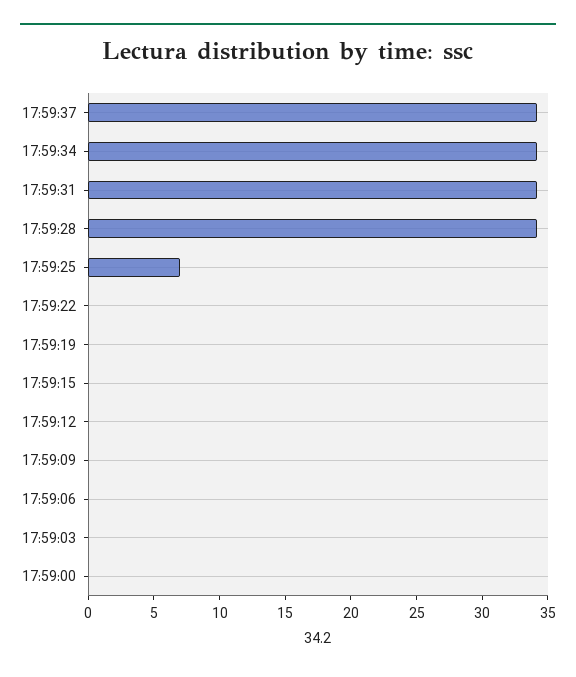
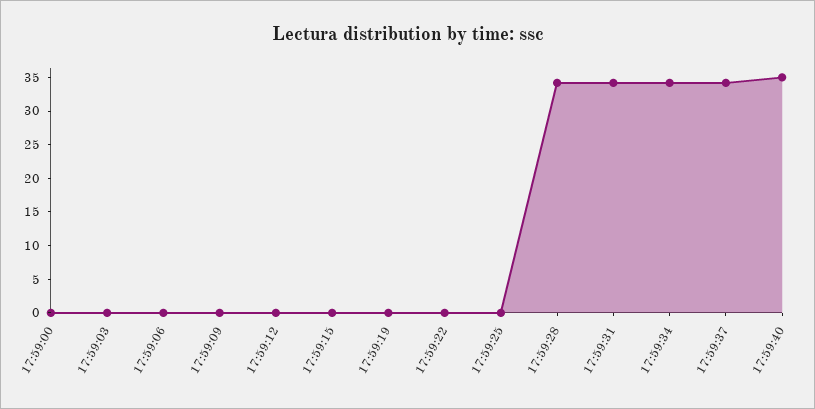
17:59:25: 7 -> 0
17:59:40: none -> 35

